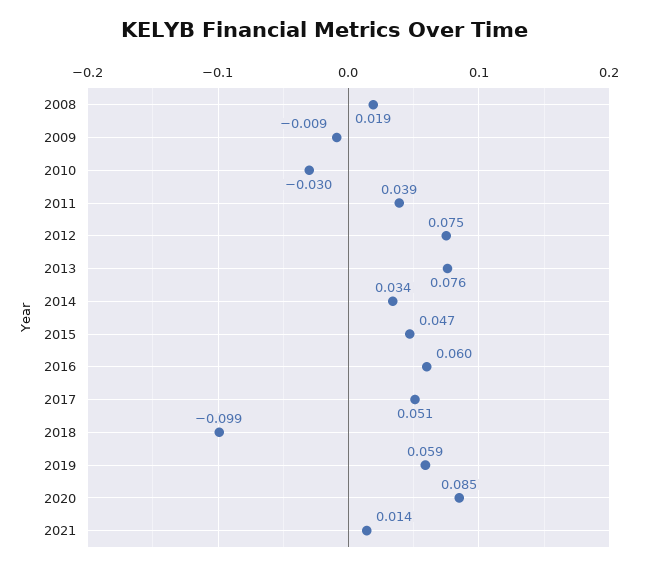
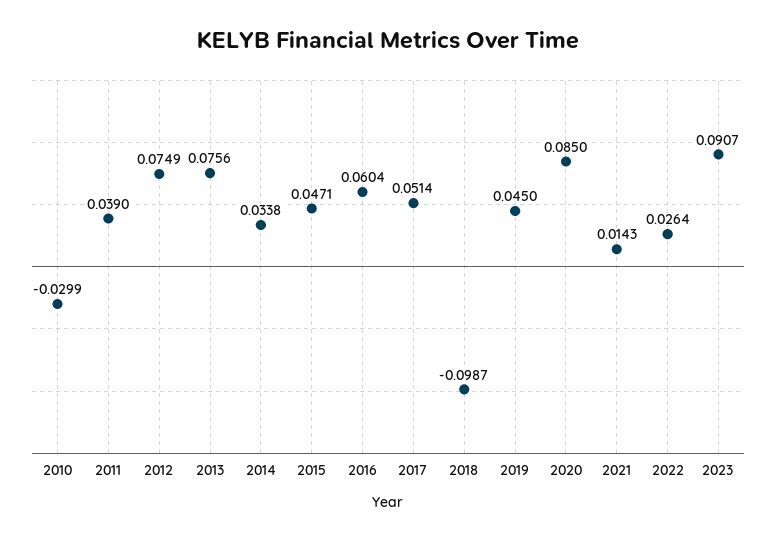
2008: 0.019 -> none
2009: -0.009 -> none
2019: 0.059 -> 0.045
2022: none -> 0.0264
2023: none -> 0.0907

